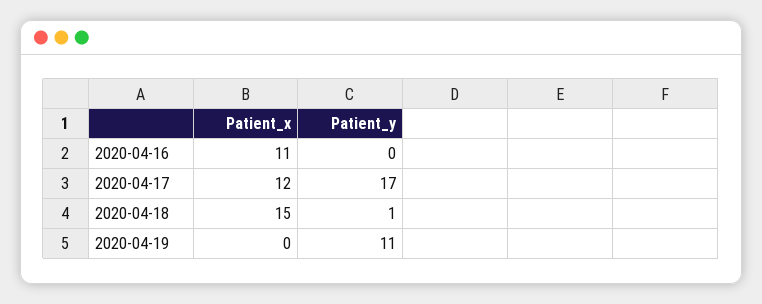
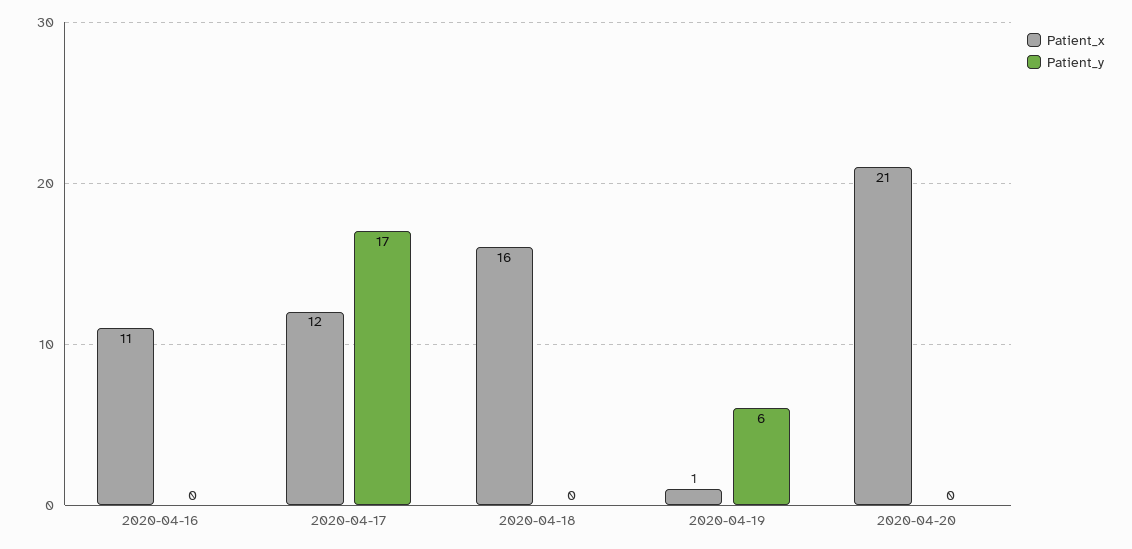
Patient_x, 2020-04-18: 15 -> 16
Patient_y, 2020-04-18: 1 -> 0
Patient_x, 2020-04-19: 0 -> 1
Patient_y, 2020-04-19: 11 -> 6
Patient_x, 2020-04-20: none -> 21
Patient_y, 2020-04-20: none -> 0

